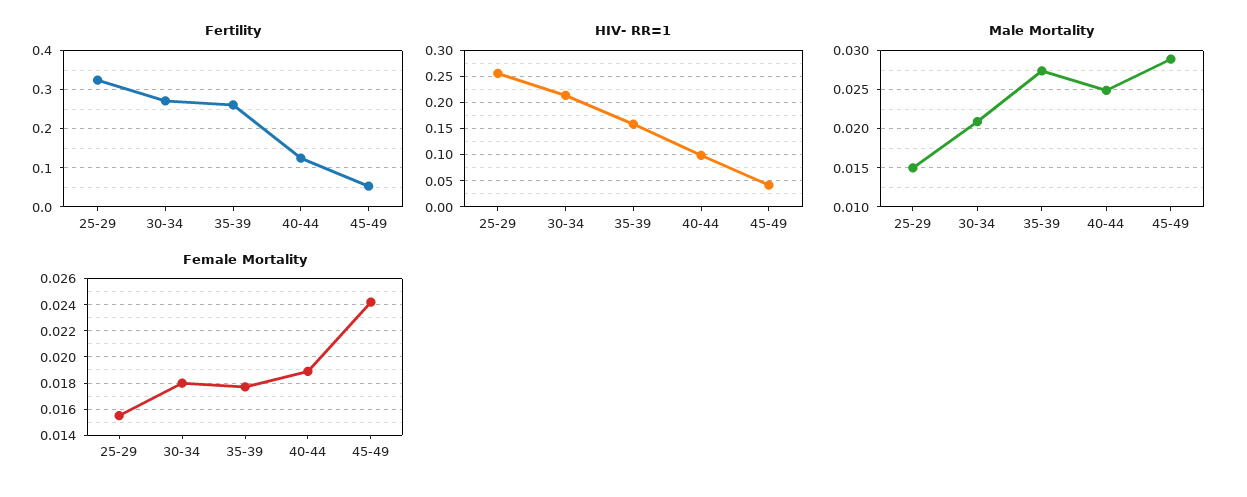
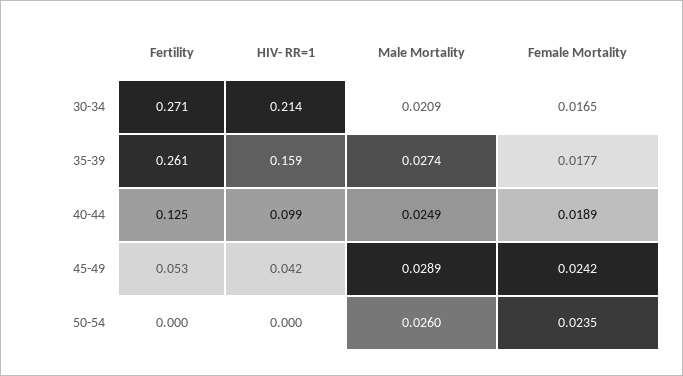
Fertility, 25-29: 0.32 -> none
HIV- RR=1, 25-29: 0.25 -> none
Male Mortality, 25-29: 0.015 -> none
Female Mortality, 25-29: 0.0155 -> none
Female Mortality, 30-34: 0.018 -> 0.0165
Fertility, 50-54: none -> 0
HIV- RR=1, 50-54: none -> 0
Male Mortality, 50-54: none -> 0.026
Female Mortality, 50-54: none -> 0.0235

